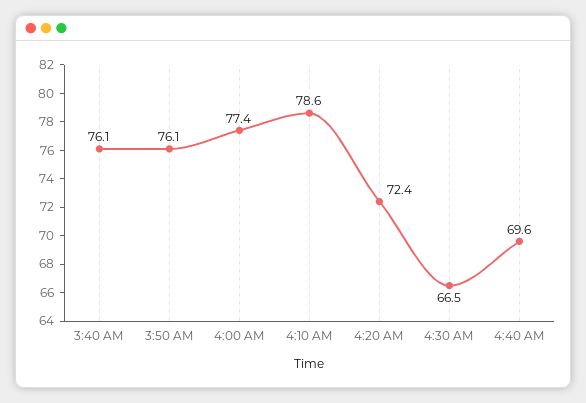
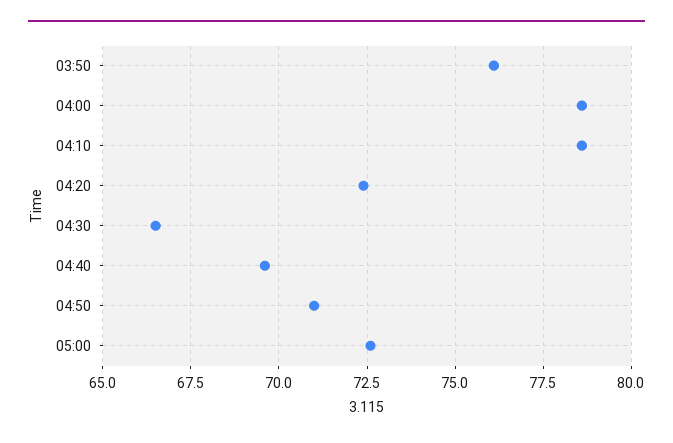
3:40 AM: 76.1 -> none
4:00 AM: 77.4 -> 78.5
04:50: none -> 71
05:00: none -> 72.5

